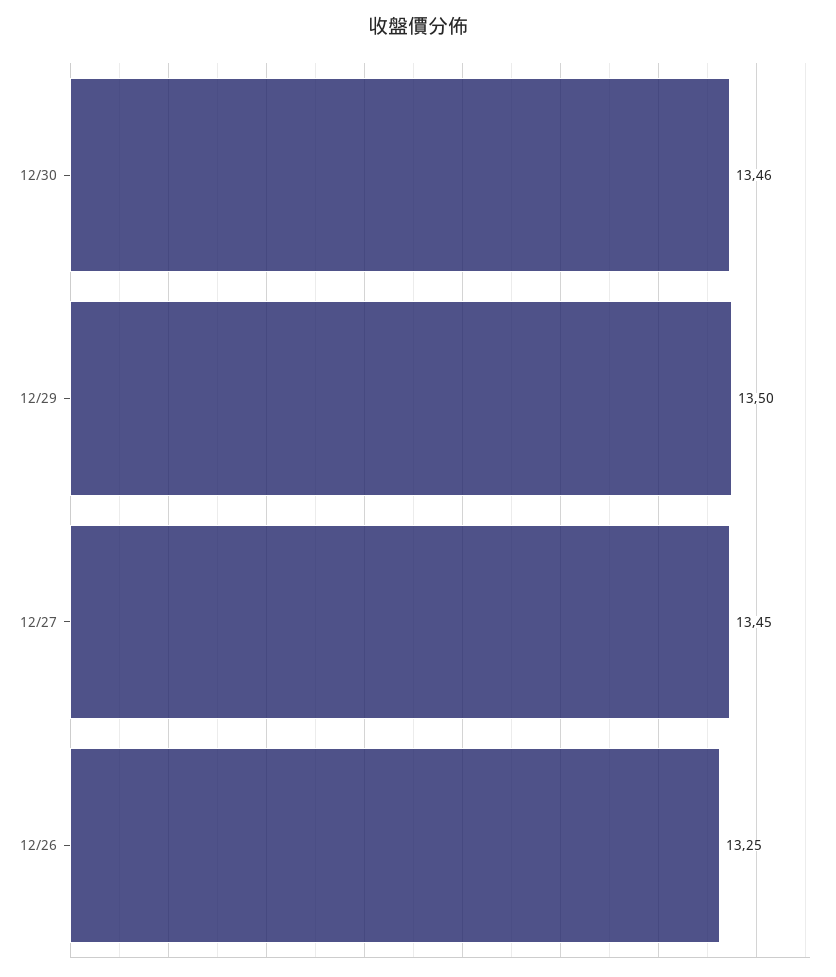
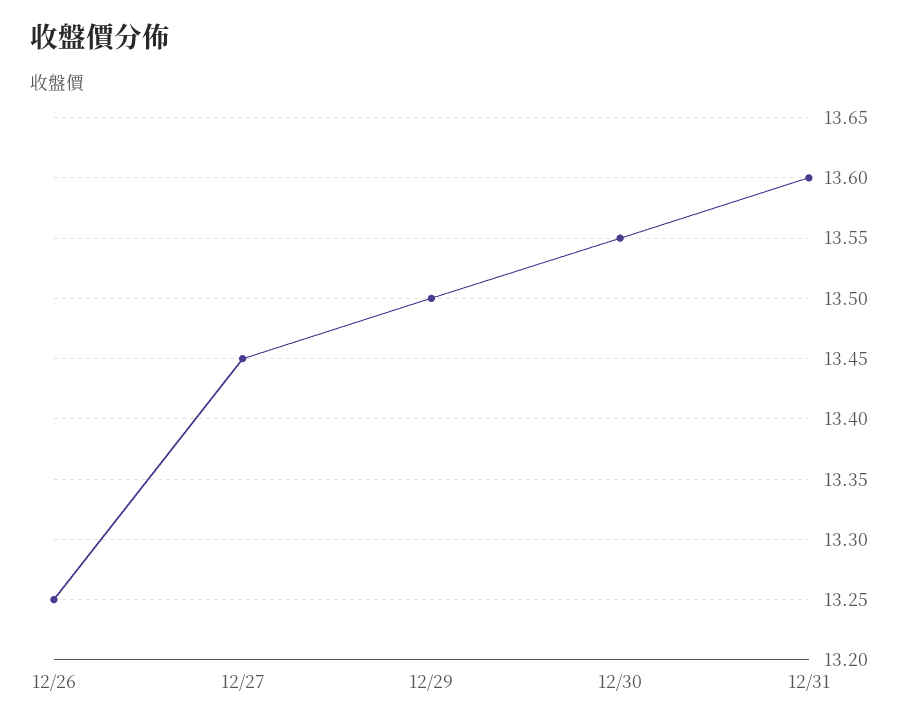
12/30: 13.46 -> 13.55
12/31: none -> 13.6

